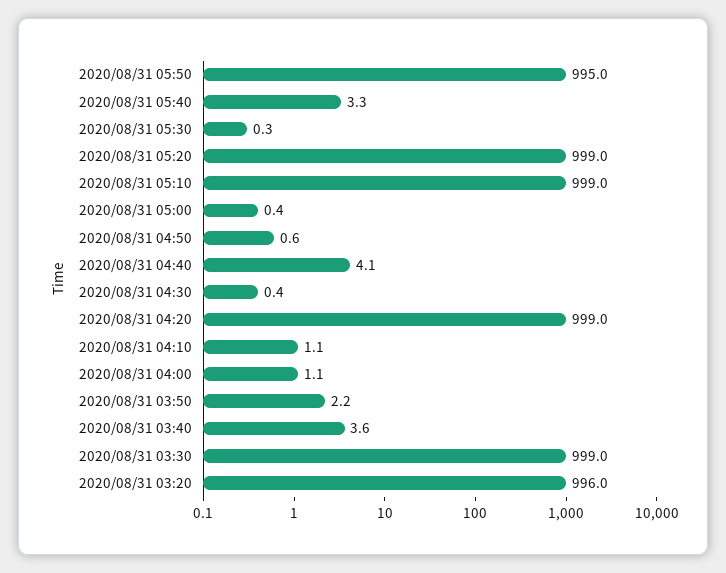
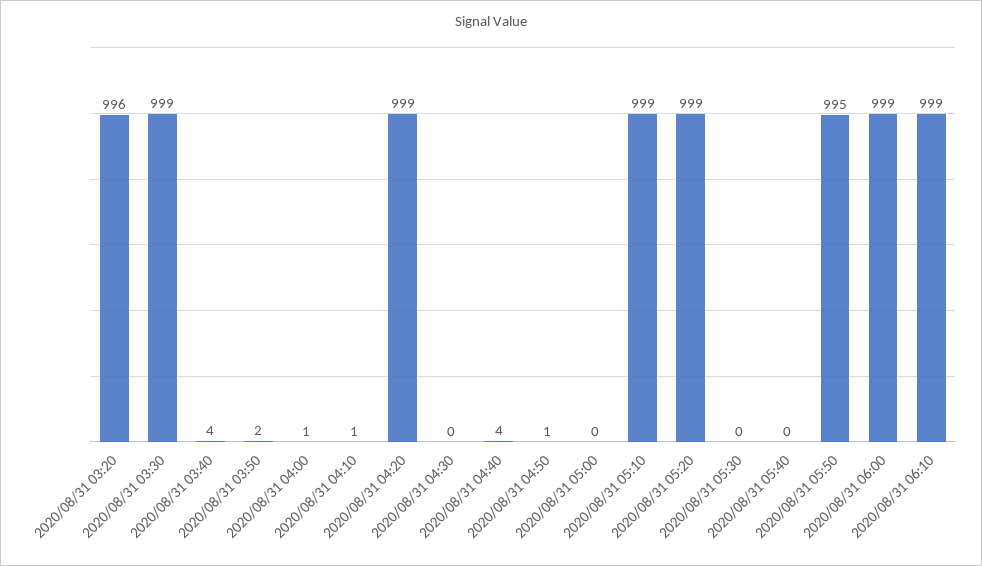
2020/08/31 05:40: 3.3 -> 0
2020/08/31 06:00: none -> 999
2020/08/31 06:10: none -> 999

